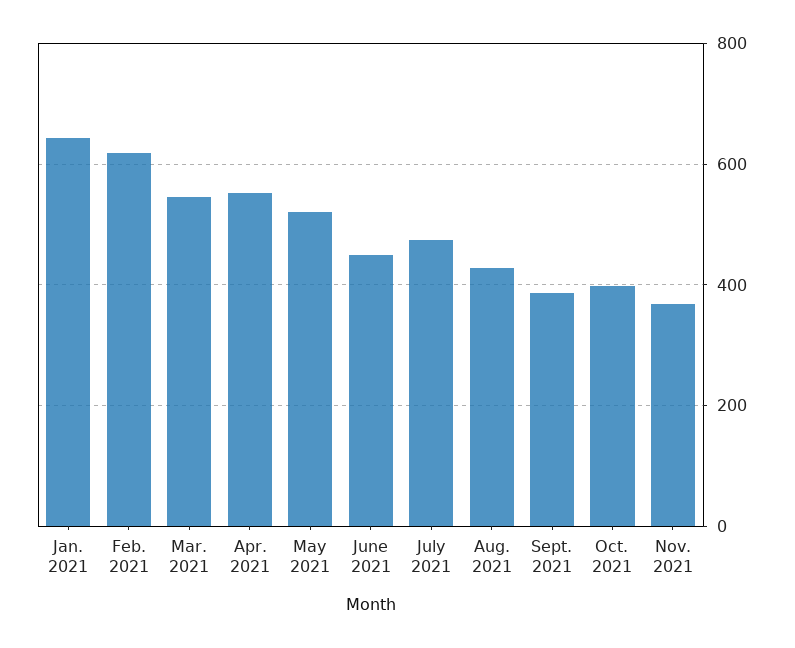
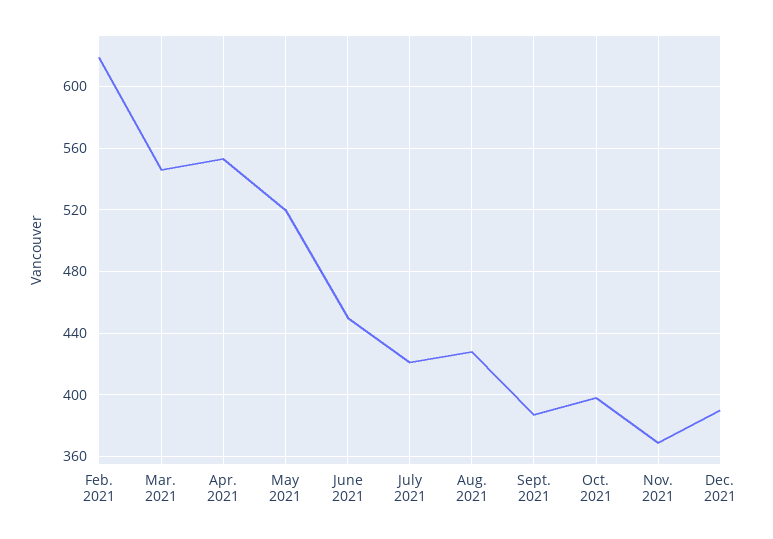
Jan. 2021: 640 -> none
July 2021: 480 -> 420
Dec. 2021: none -> 390

